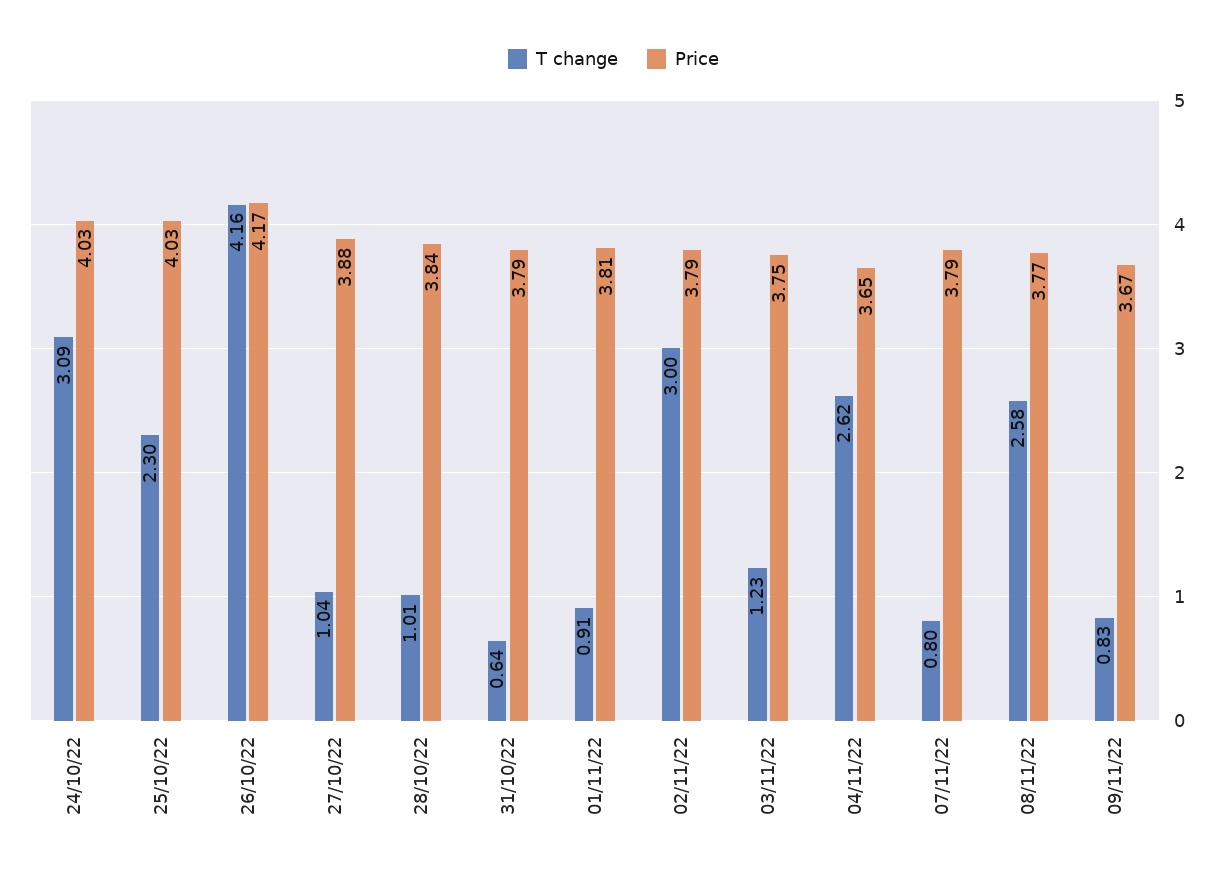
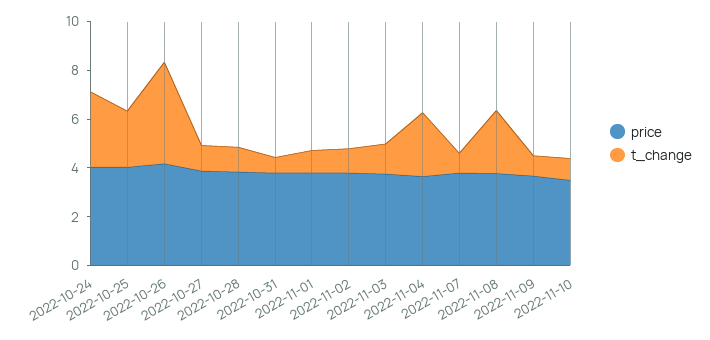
T change, 02/11/22: 3 -> 1
Price, 2022-11-10: none -> 3.5
T change, 2022-11-10: none -> 1

